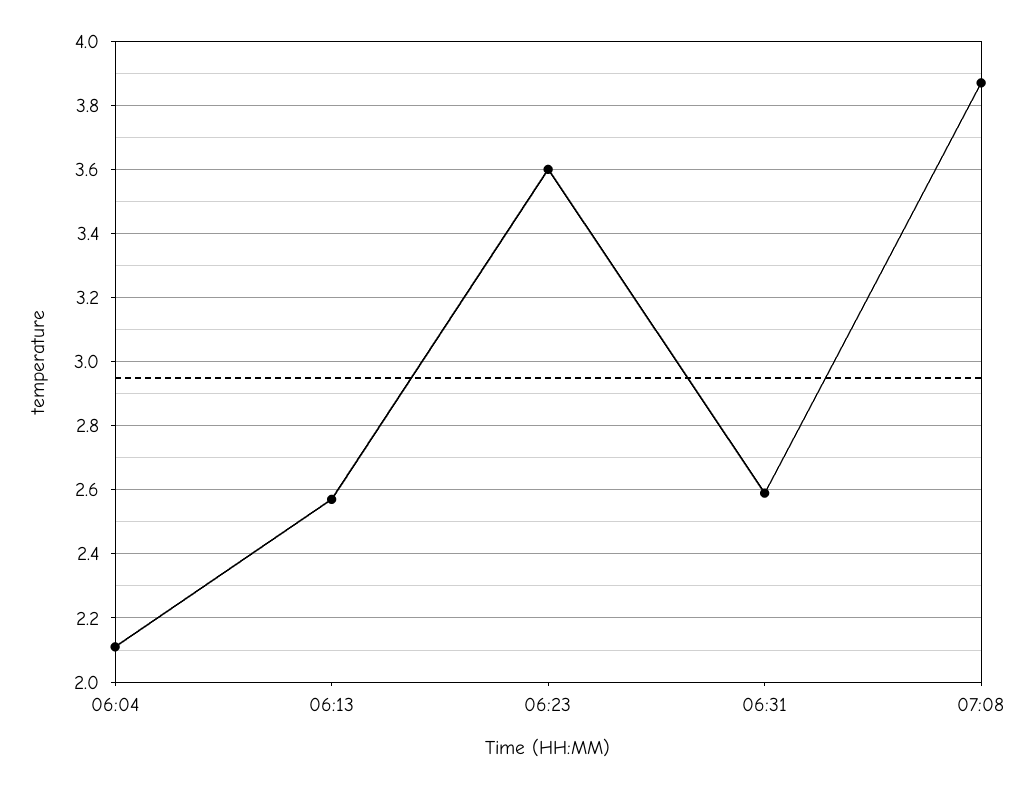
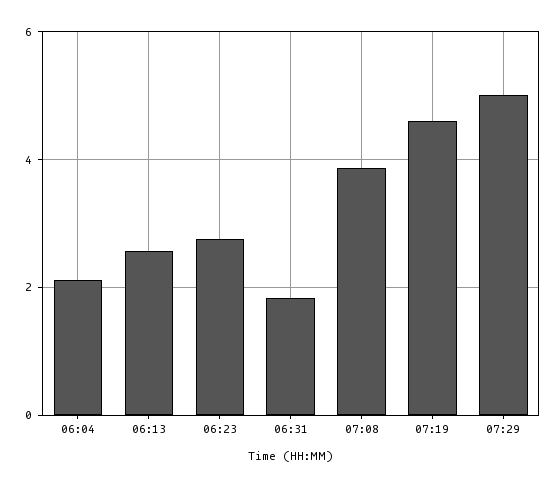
06:23: 3.6 -> 2.8
06:31: 2.6 -> 1.8
07:19: none -> 4.6
07:29: none -> 5

